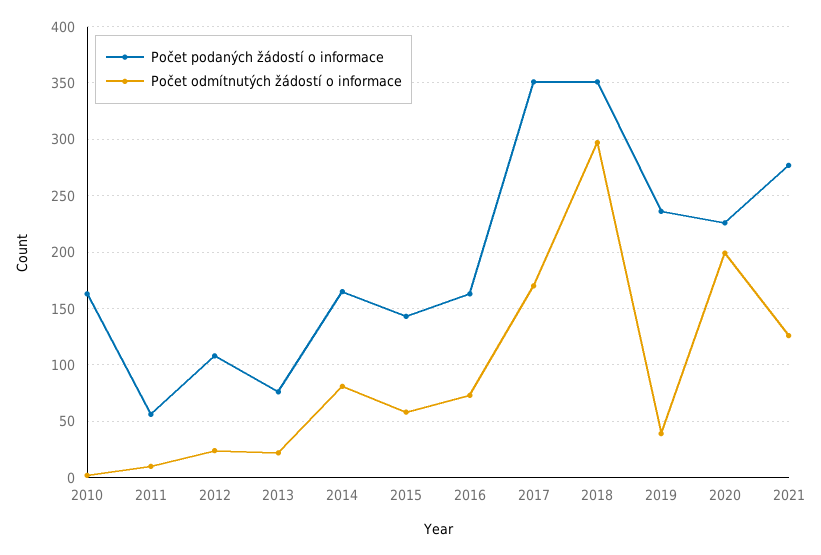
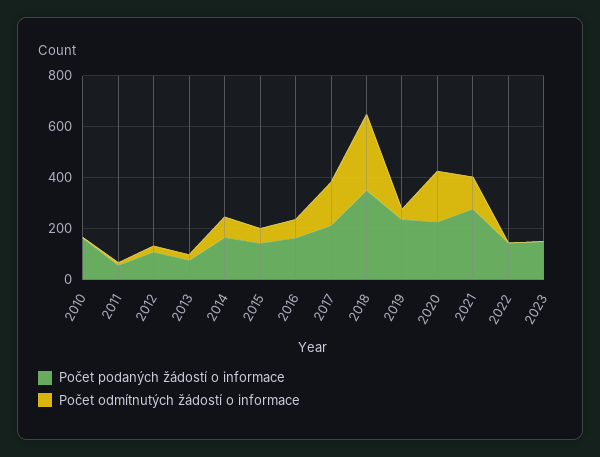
Počet podaných žádostí o informace, 2017: 350 -> 200
Počet podaných žádostí o informace, 2022: none -> 150
Počet odmítnutých žádostí o informace, 2022: none -> 0
Počet podaných žádostí o informace, 2023: none -> 150
Počet odmítnutých žádostí o informace, 2023: none -> 0

